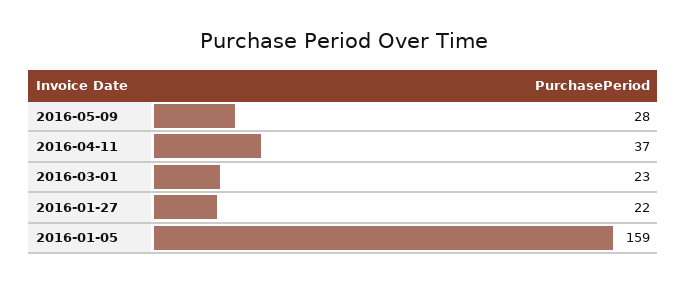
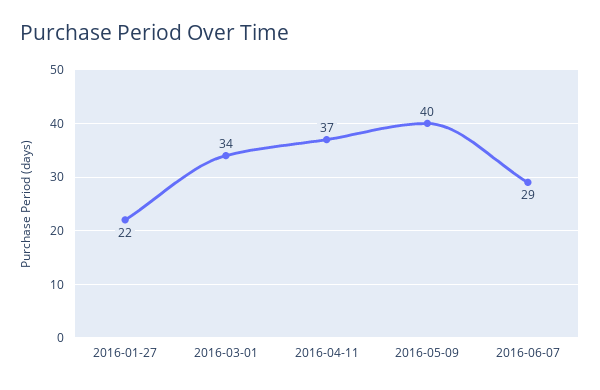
2016-05-09: 28 -> 40
2016-03-01: 23 -> 34
2016-01-05: 159 -> none
2016-06-07: none -> 29

